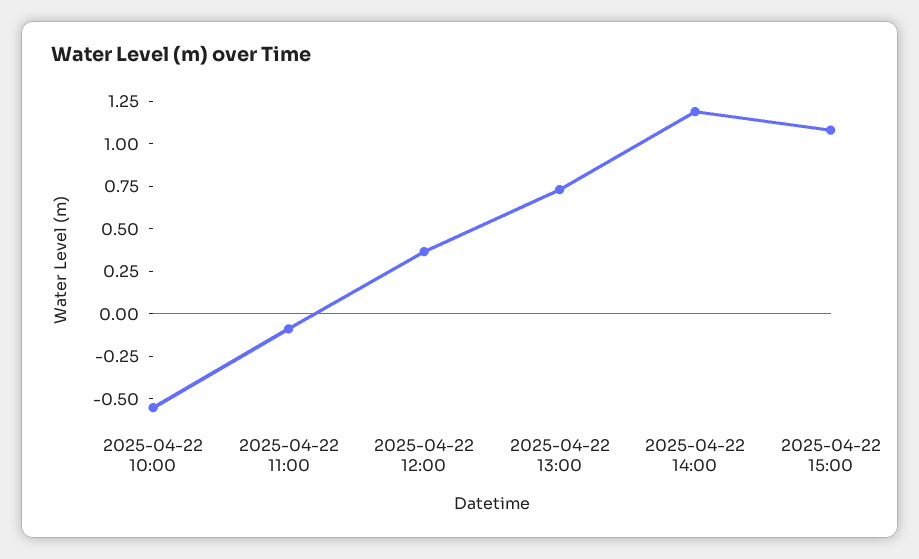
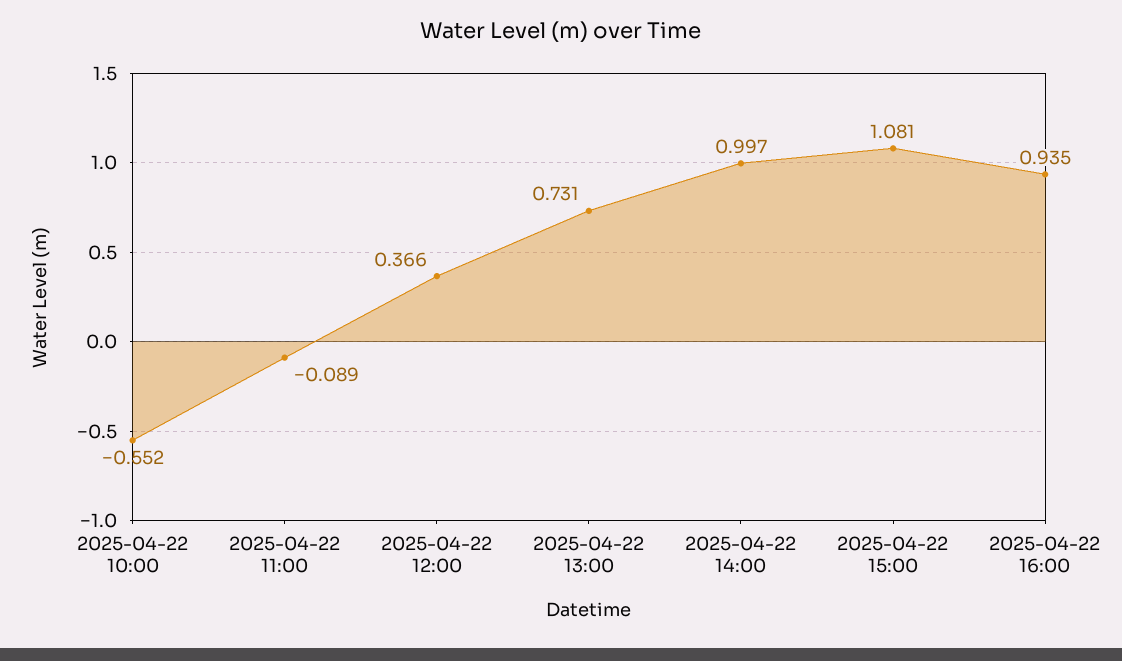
2025-04-22 14:00: 1.2 -> 0.997
2025-04-22 16:00: none -> 0.935

